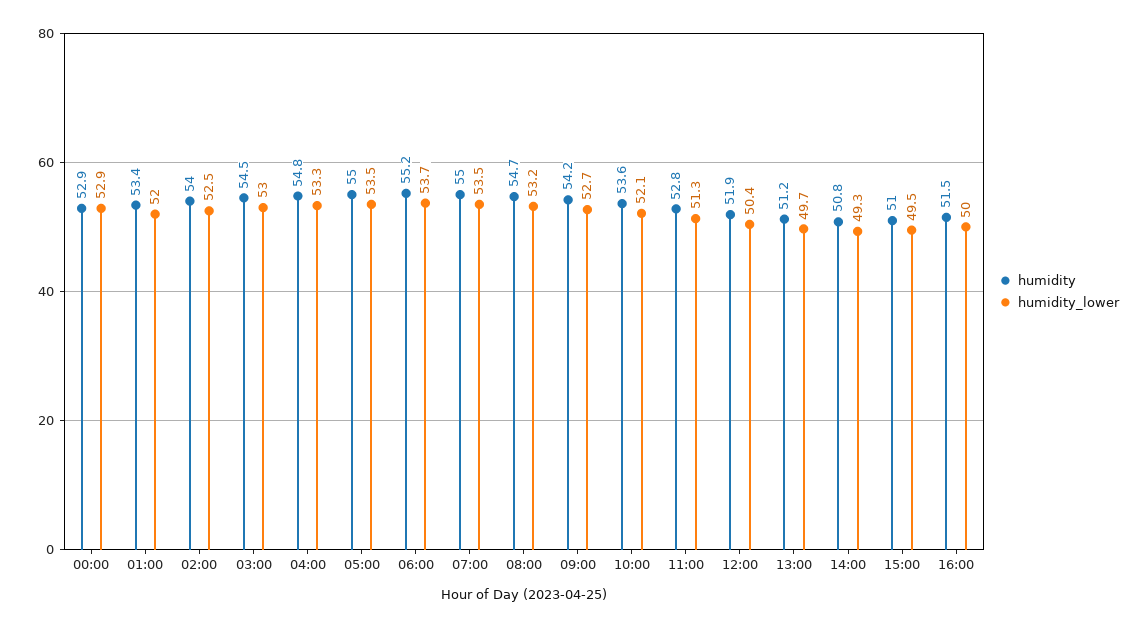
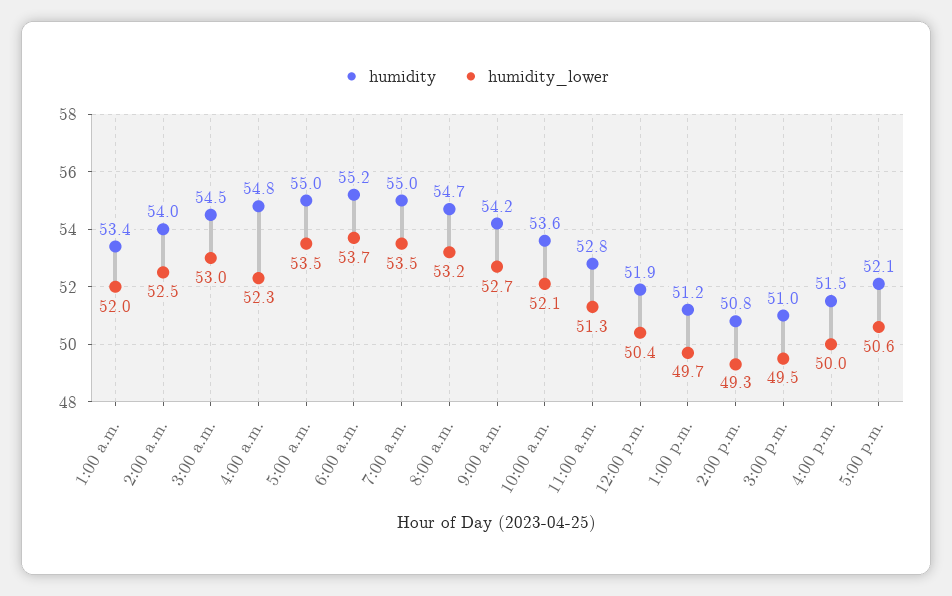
humidity, 00:00: 52.9 -> none
humidity_lower, 00:00: 52.9 -> none
humidity_lower, 04:00: 53.3 -> 52.3
humidity, 5:00 p.m.: none -> 52.1
humidity_lower, 5:00 p.m.: none -> 50.6

